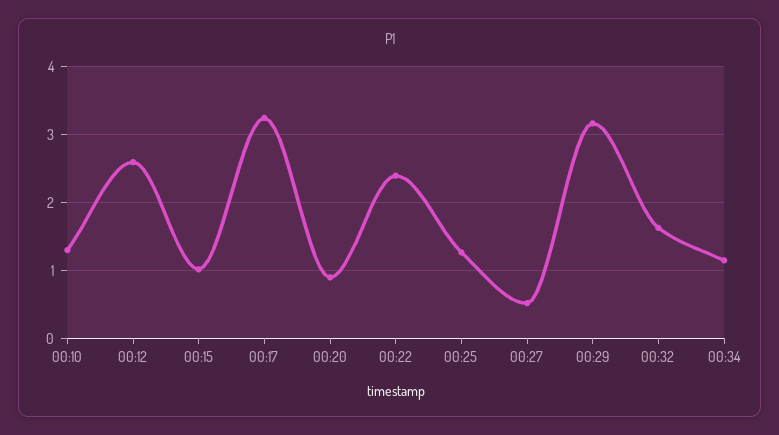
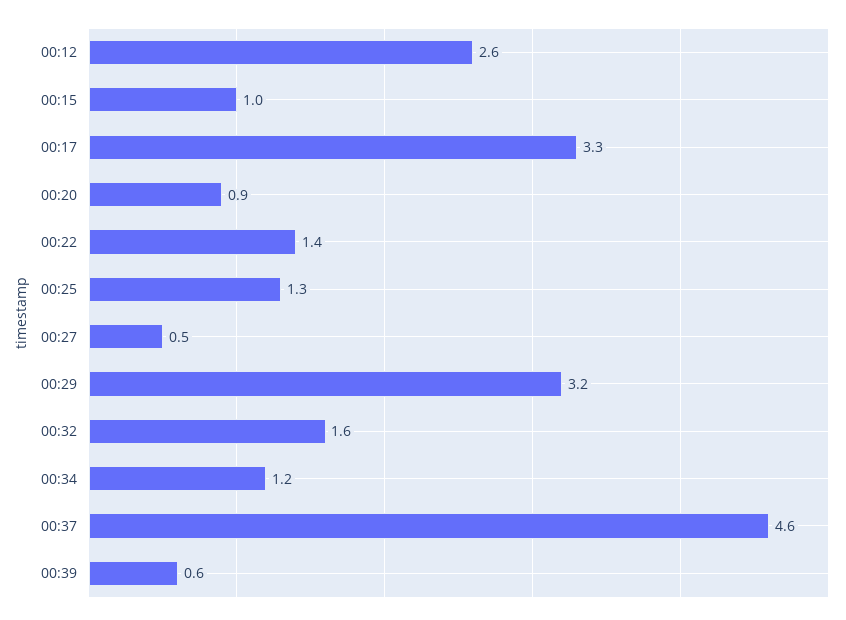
00:10: 1.3 -> none
00:22: 2.4 -> 1.4
00:37: none -> 4.6
00:39: none -> 0.6

